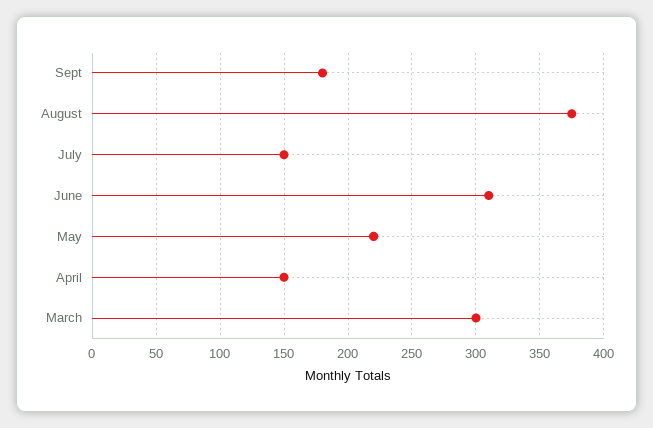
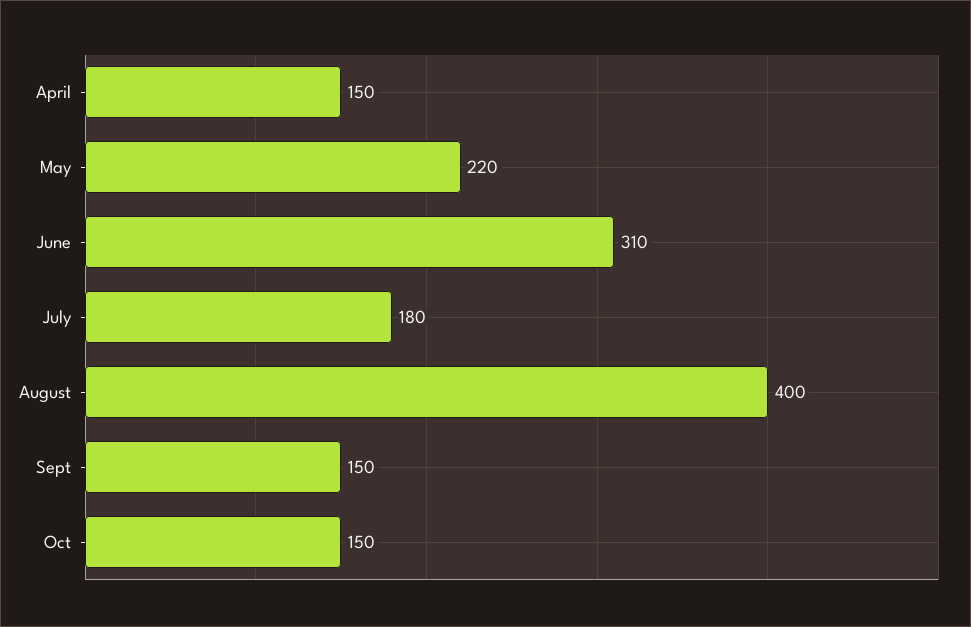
Sept: 180 -> 150
August: 375 -> 400
July: 150 -> 180
March: 300 -> none
Oct: none -> 150

